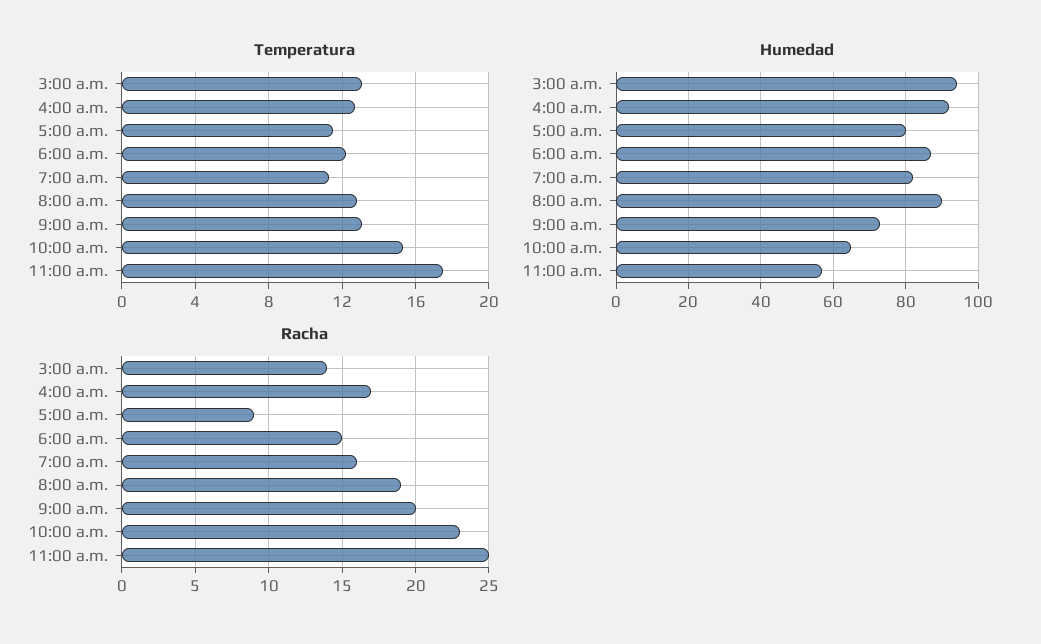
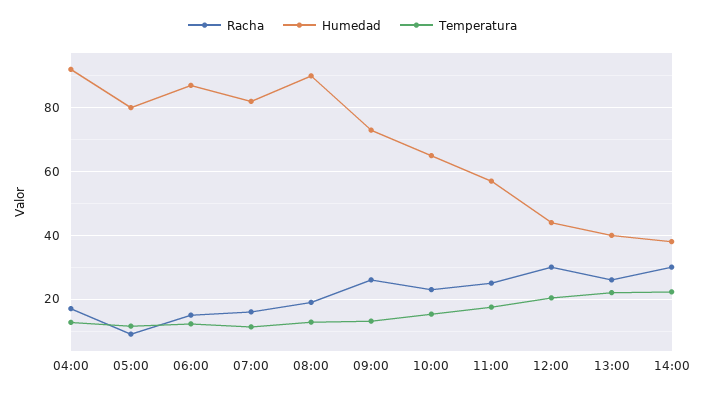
Temperatura, 3:00 a.m.: 13 -> none
Humedad, 3:00 a.m.: 95 -> none
Racha, 3:00 a.m.: 14 -> none
Racha, 9:00 a.m.: 20 -> 26
Racha, 12:00: none -> 30
Humedad, 12:00: none -> 44
Temperatura, 12:00: none -> 20
Racha, 13:00: none -> 26
Humedad, 13:00: none -> 40
Temperatura, 13:00: none -> 22
Racha, 14:00: none -> 30
Humedad, 14:00: none -> 38
Temperatura, 14:00: none -> 22

